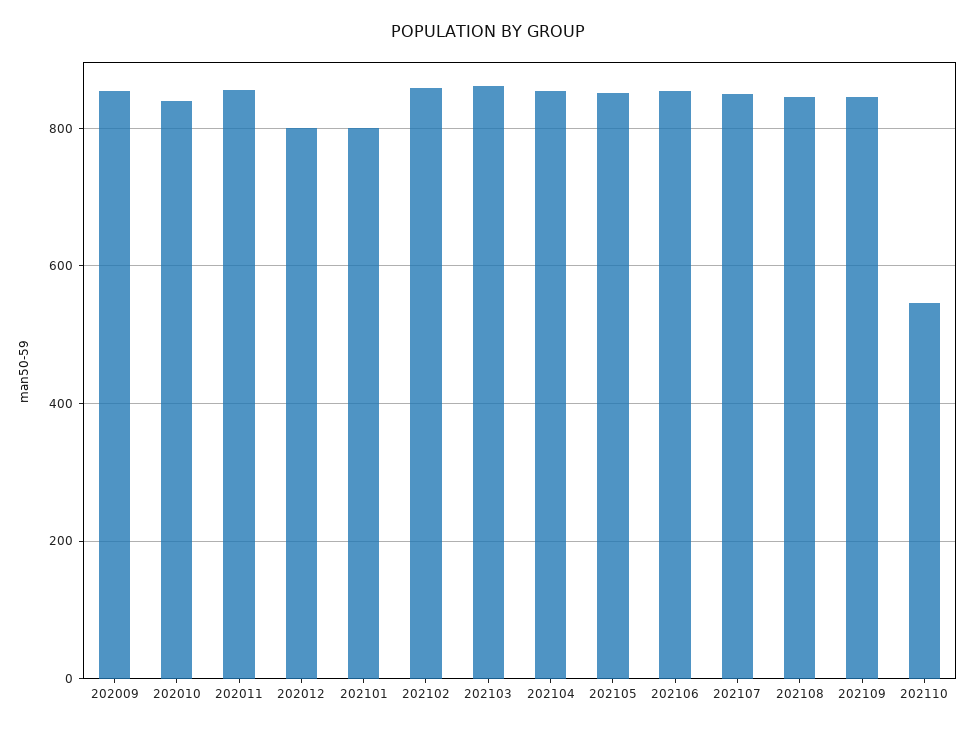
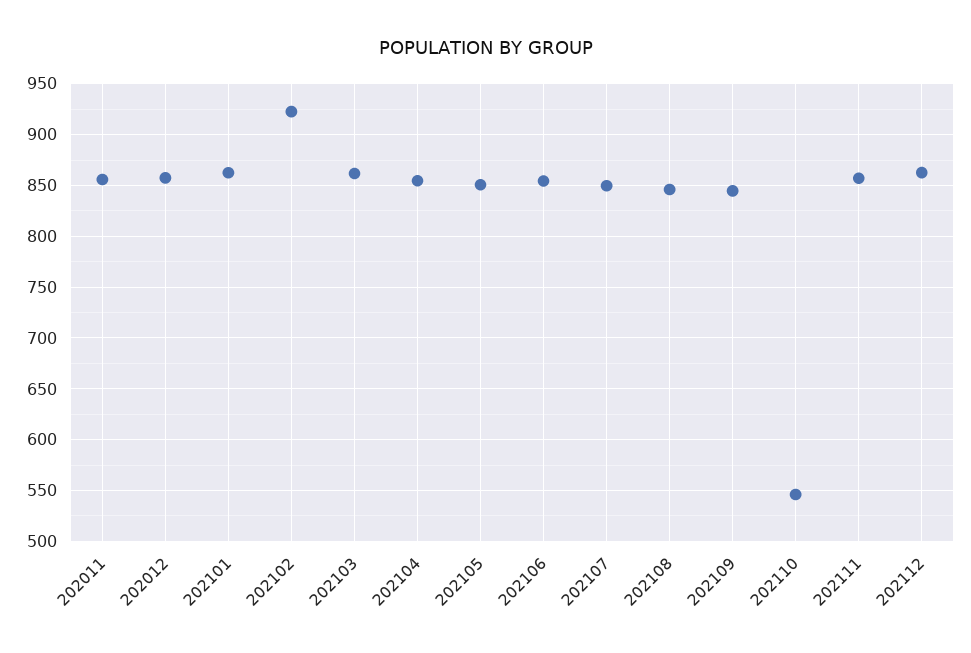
202009: 860 -> none
202010: 840 -> none
202012: 800 -> 860
202101: 800 -> 860
202102: 860 -> 920
202111: none -> 860
202112: none -> 860

